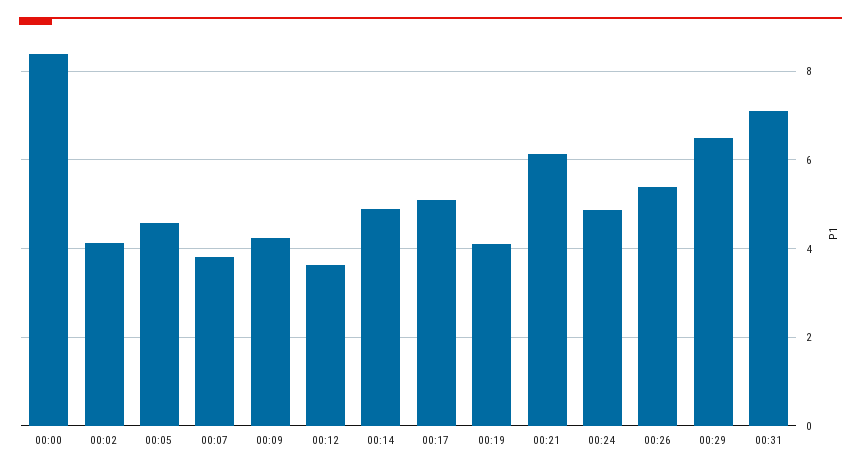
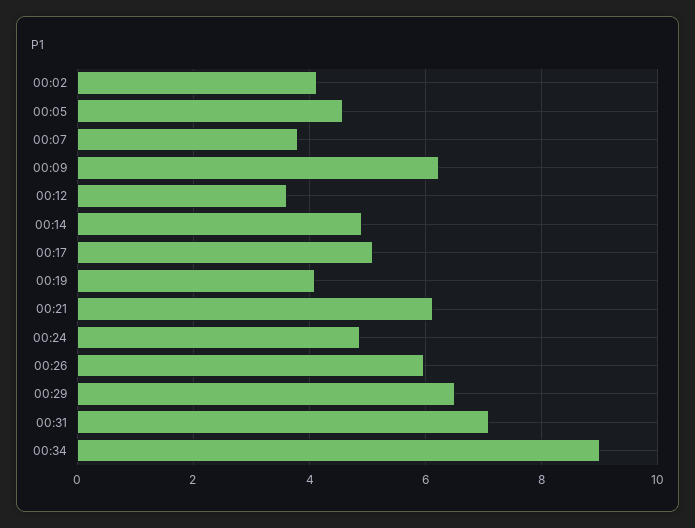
00:00: 8.4 -> none
00:09: 4.2 -> 6.2
00:26: 5.4 -> 6
00:34: none -> 9

